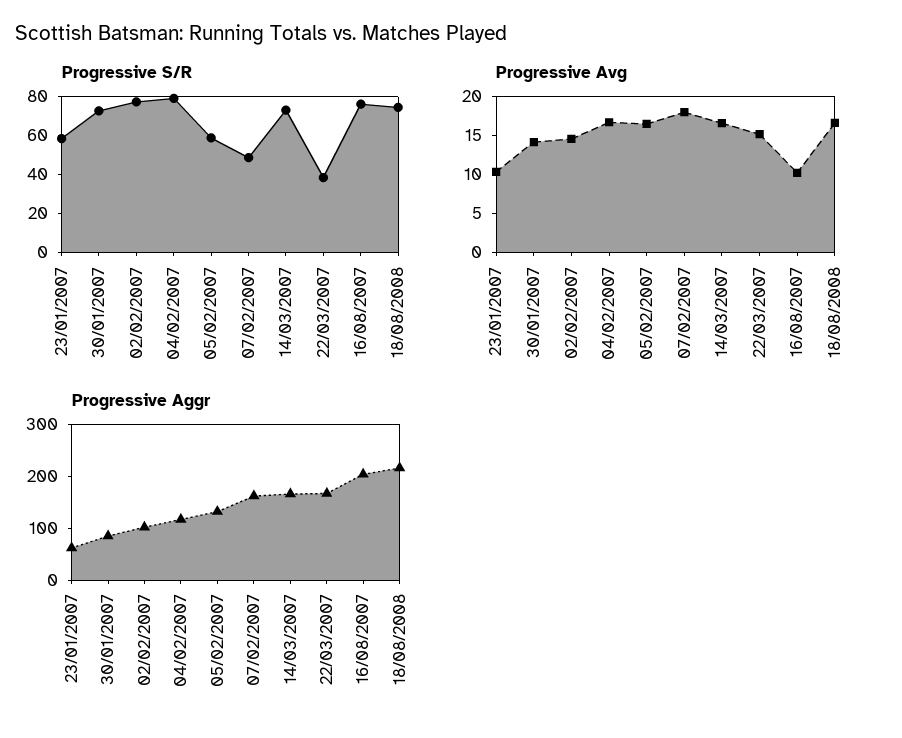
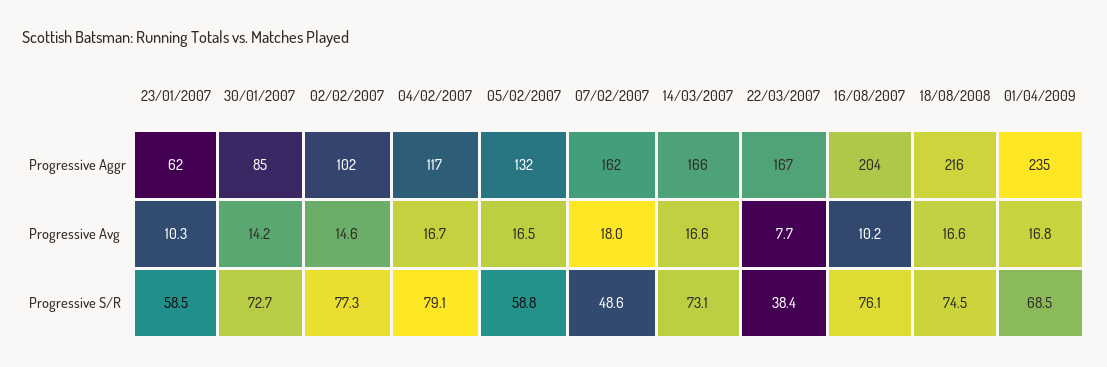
Progressive Avg, 22/03/2007: 15 -> 7.7
Progressive Aggr, 01/04/2009: none -> 235
Progressive Avg, 01/04/2009: none -> 16.8
Progressive S/R, 01/04/2009: none -> 68.5

